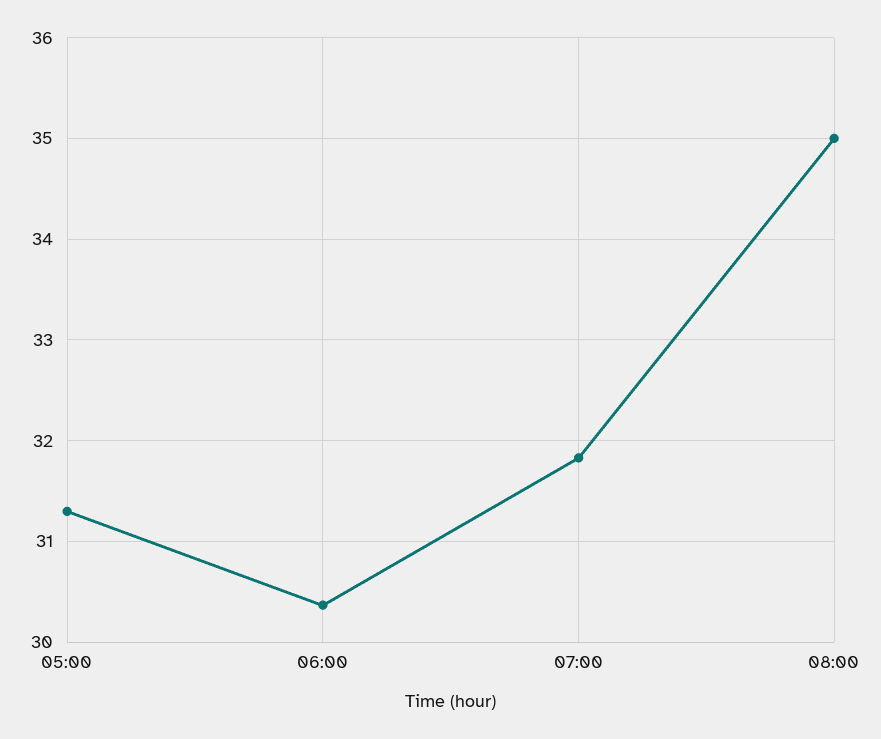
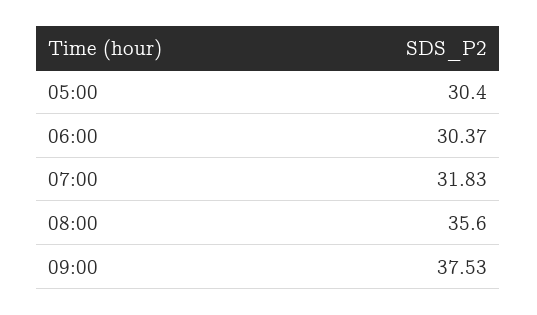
05:00: 31.3 -> 30.4
08:00: 35 -> 35.6
09:00: none -> 37.53

